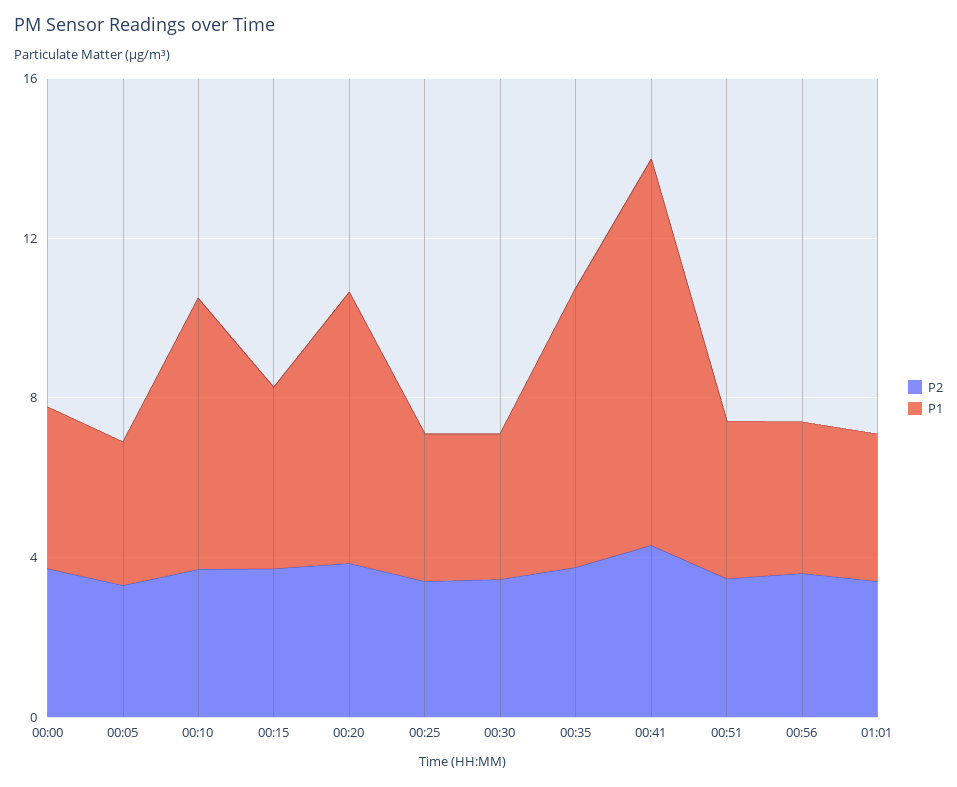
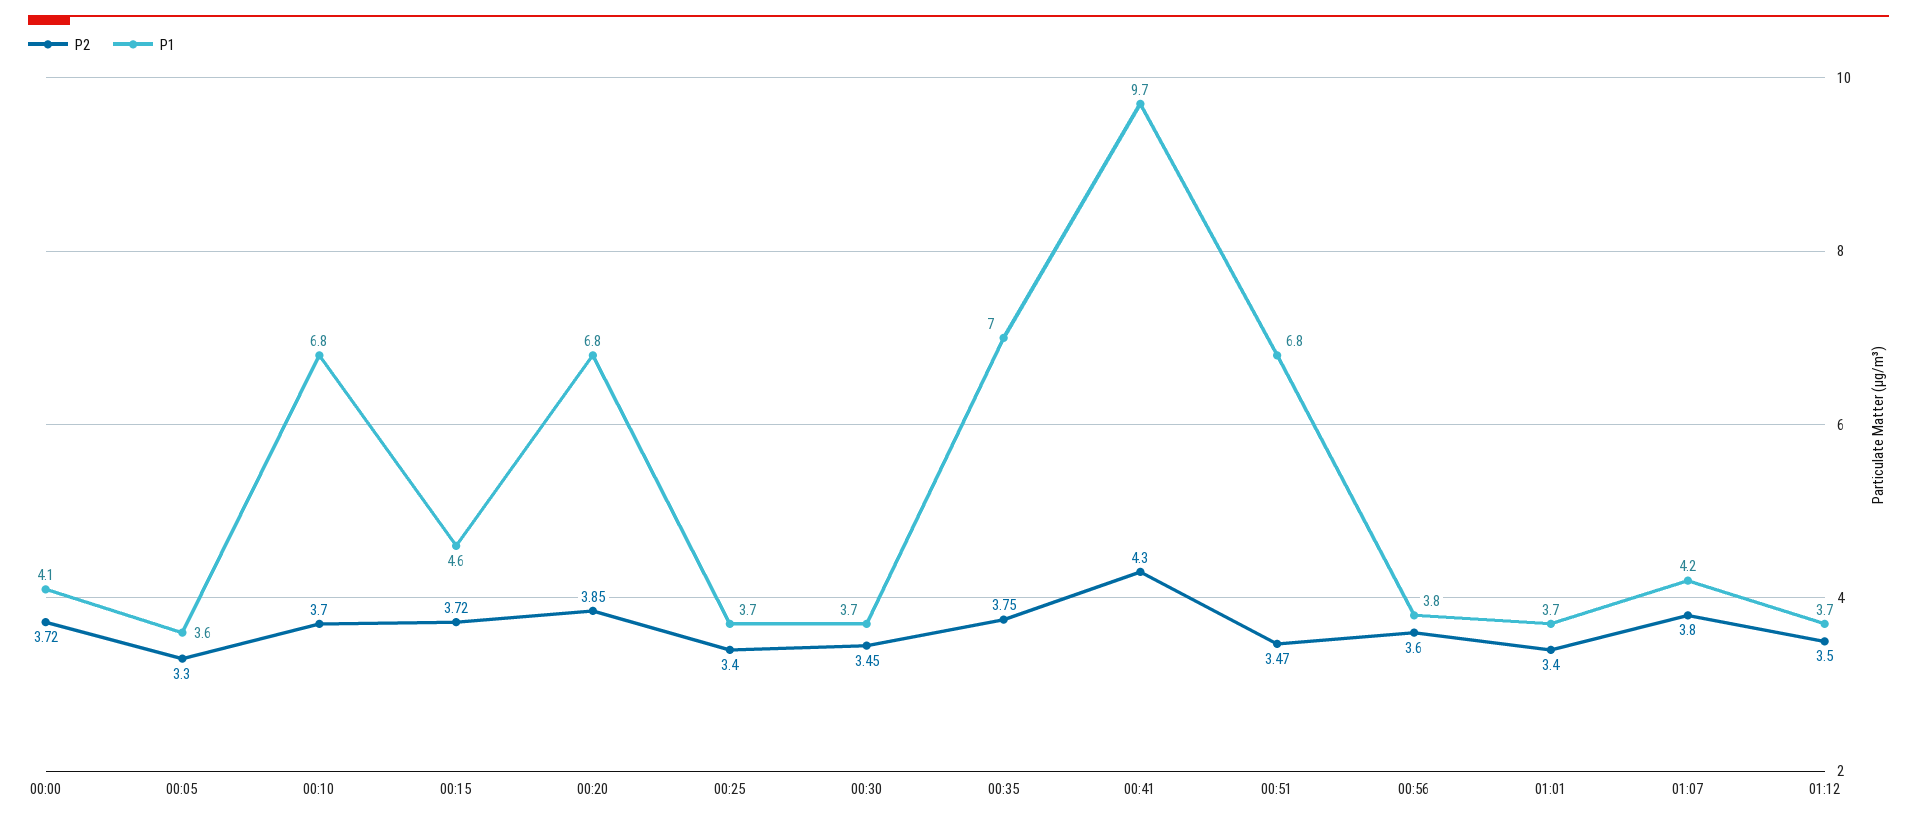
P1, 00:51: 4 -> 6.8
P2, 01:07: none -> 3.8
P1, 01:07: none -> 4.2
P2, 01:12: none -> 3.5
P1, 01:12: none -> 3.7

